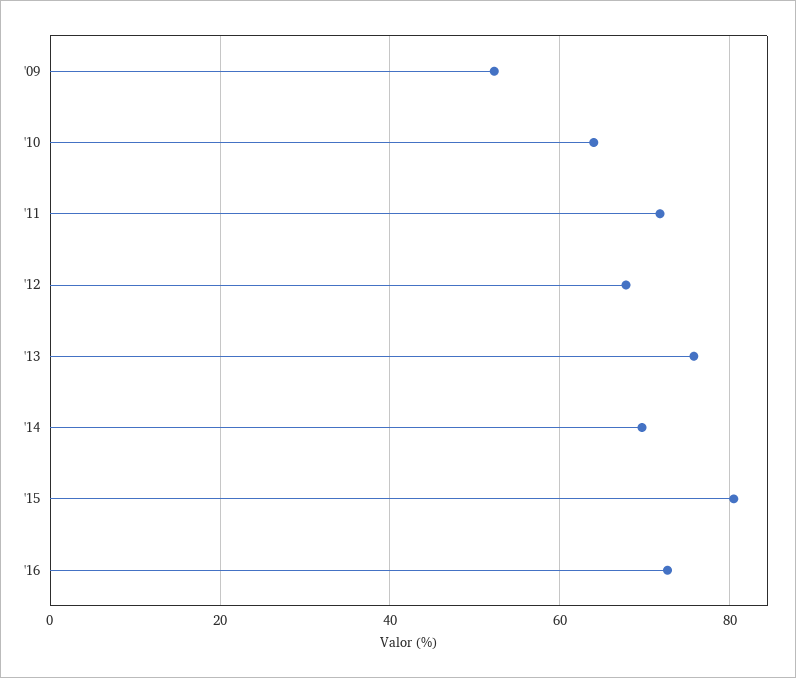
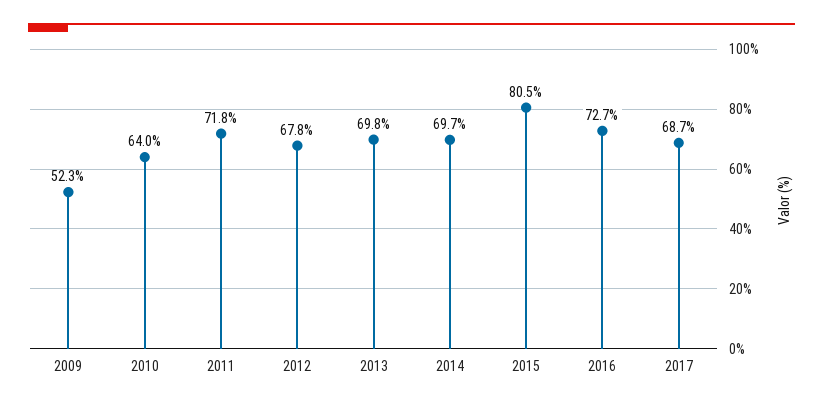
'13: 76 -> 69.8
2017: none -> 68.7

